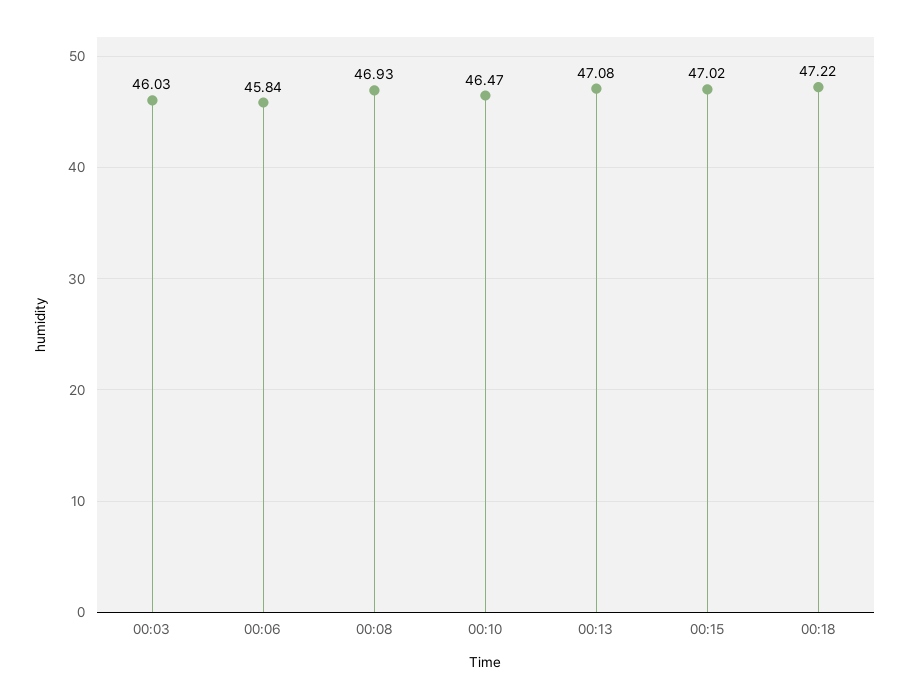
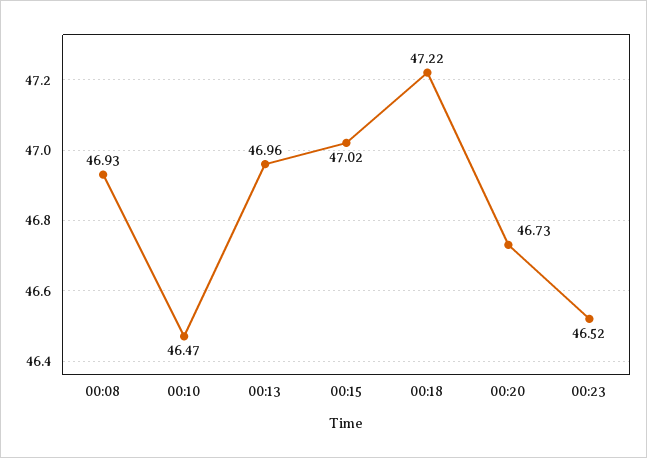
00:03: 46.03 -> none
00:06: 45.84 -> none
00:13: 47.08 -> 46.96
00:20: none -> 46.73
00:23: none -> 46.52

